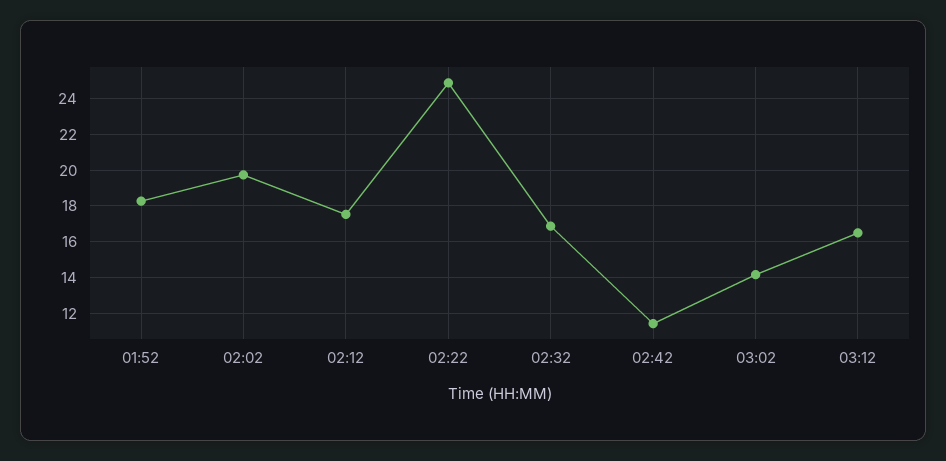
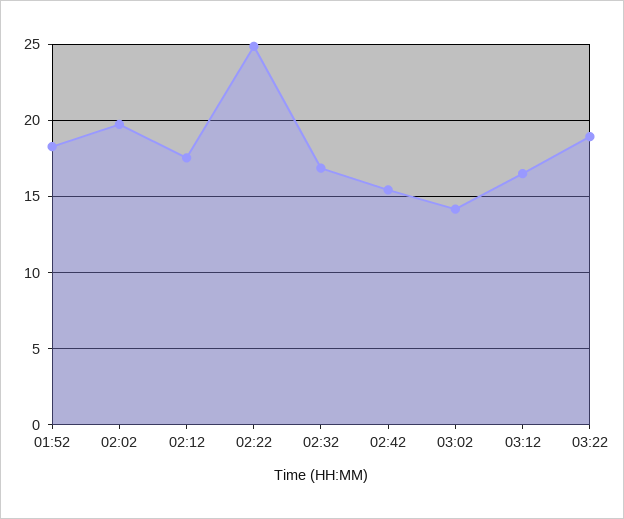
02:42: 11.5 -> 15.5
03:22: none -> 19

